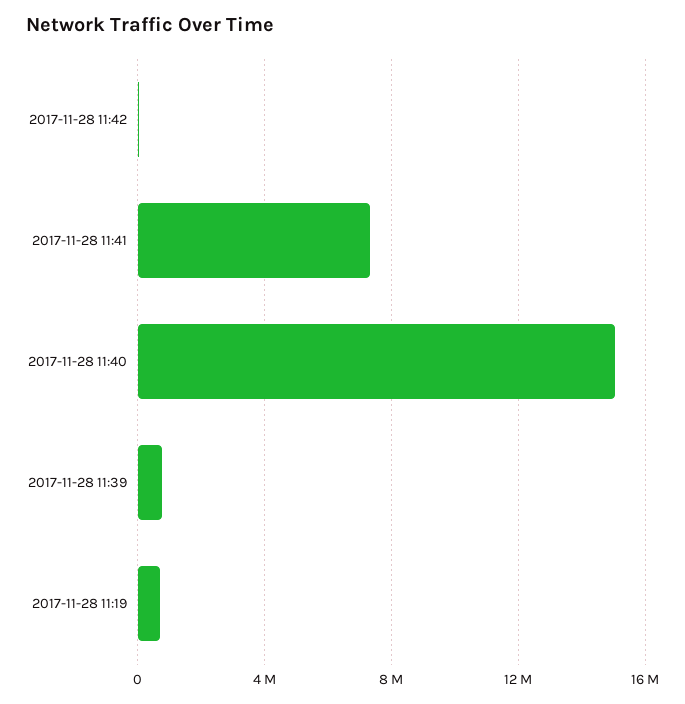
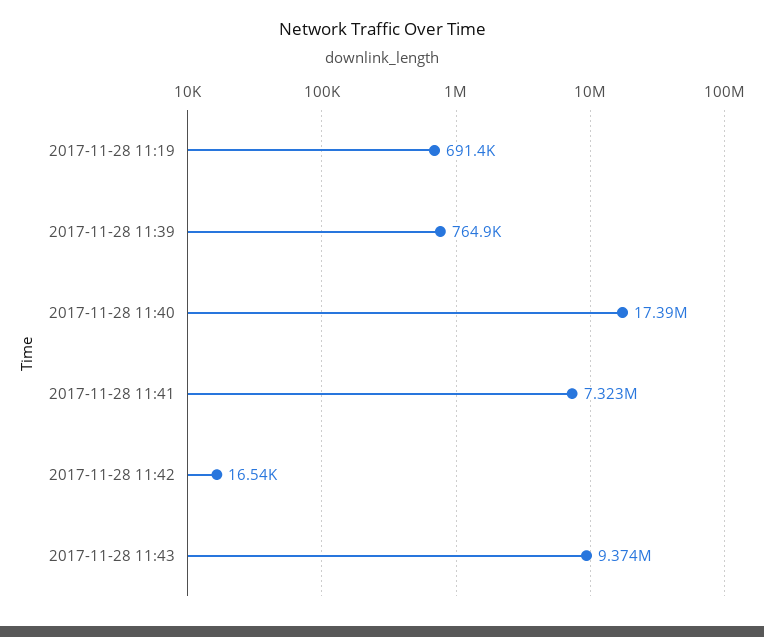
2017-11-28 11:40: 15000000 -> 17390000
2017-11-28 11:43: none -> 9374000

